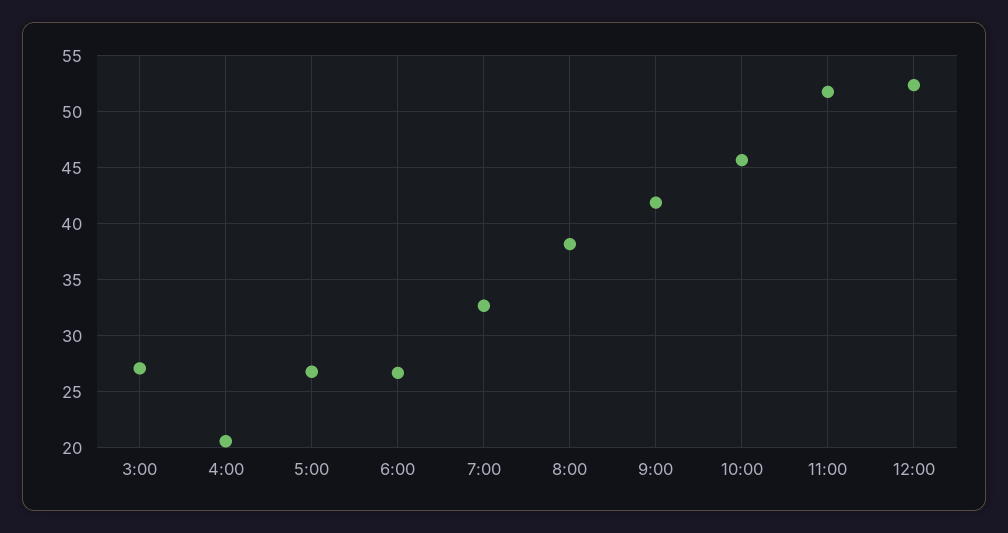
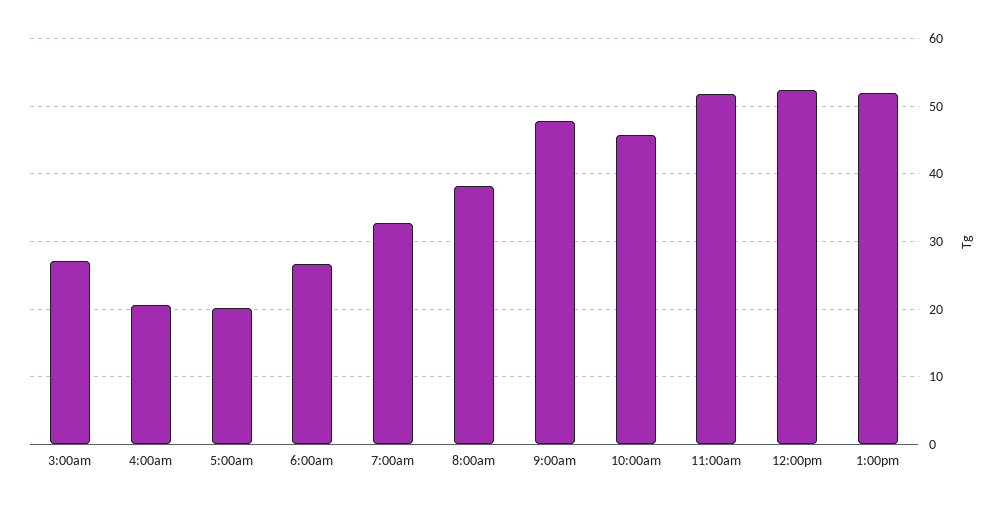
5:00: 27 -> 20
9:00: 42 -> 48
1:00pm: none -> 52

